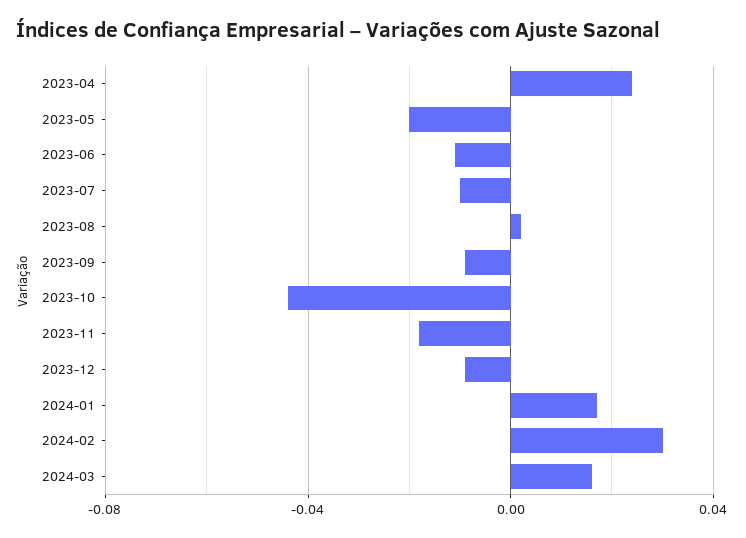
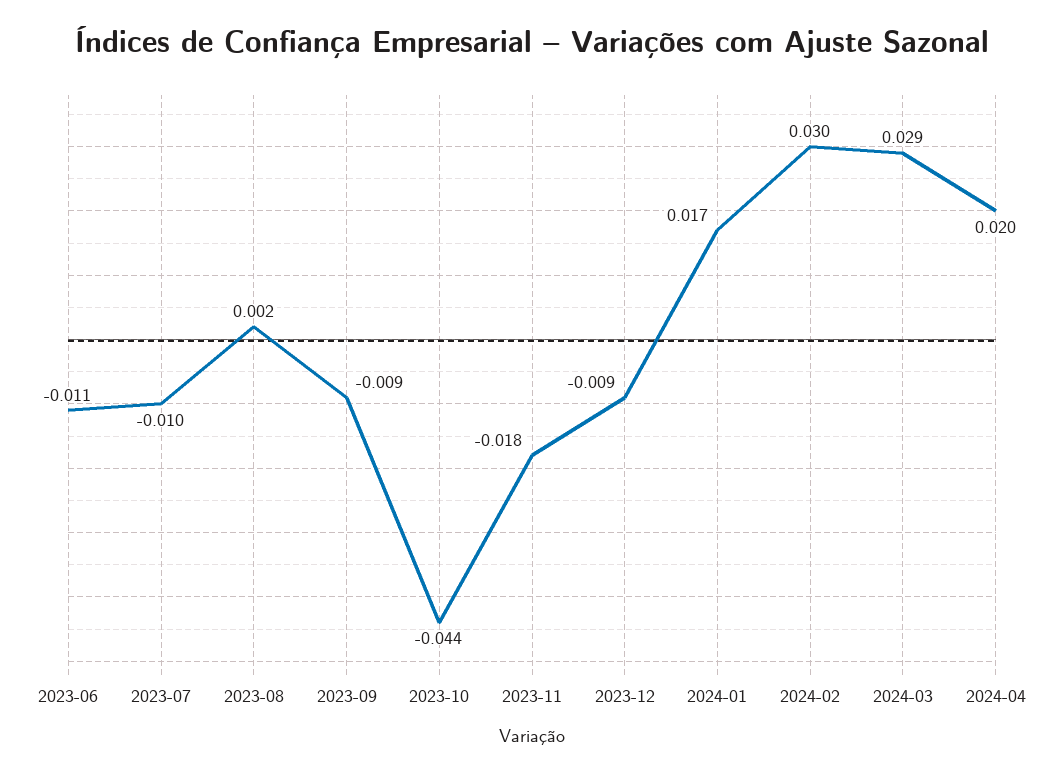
2023-04: 0.025 -> none
2023-05: -0.02 -> none
2024-03: 0.015 -> 0.029
2024-04: none -> 0.02

